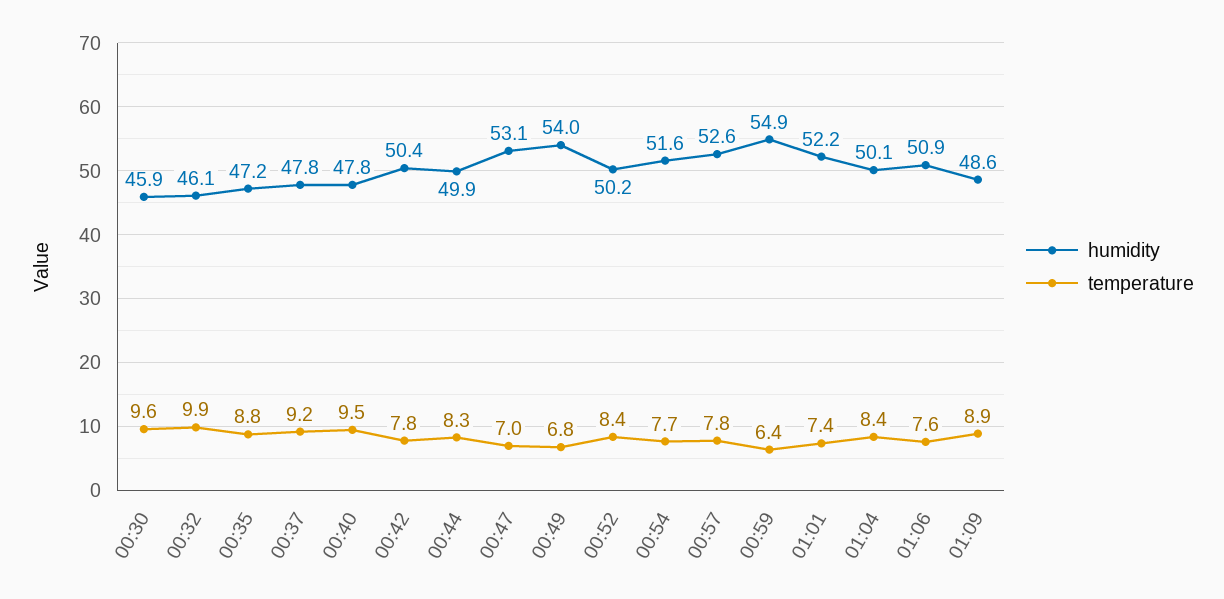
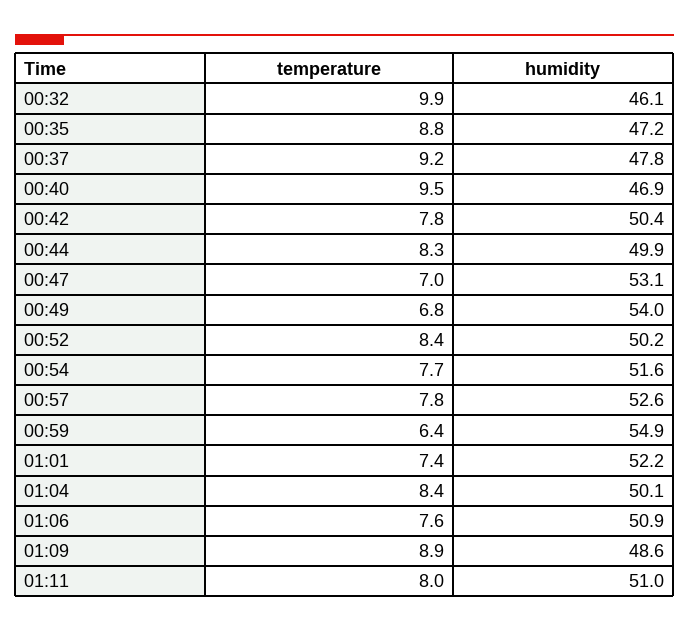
humidity, 00:30: 45.9 -> none
temperature, 00:30: 9.6 -> none
humidity, 00:40: 47.8 -> 46.9
temperature, 01:11: none -> 8
humidity, 01:11: none -> 51

